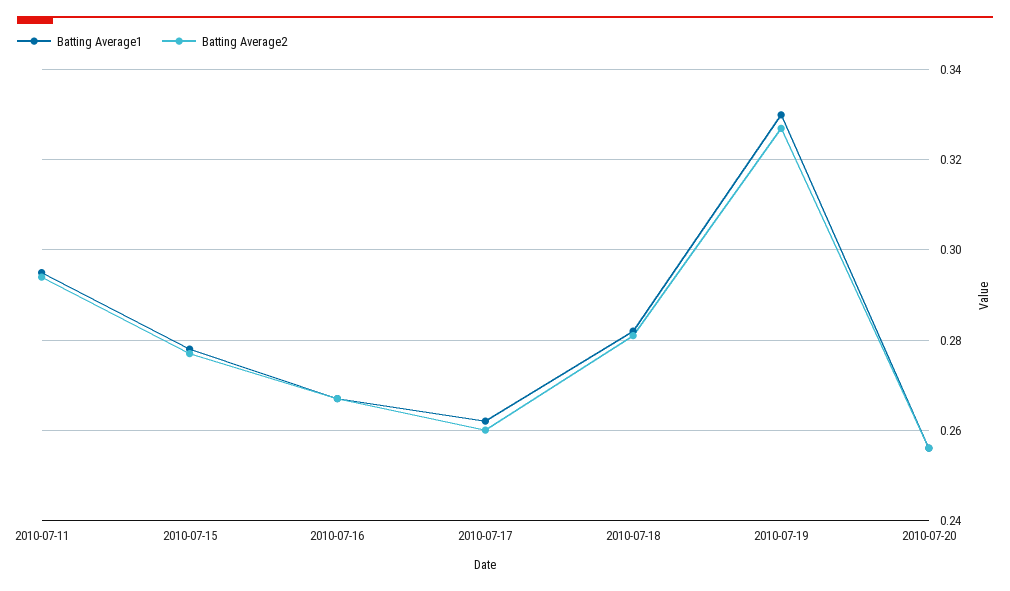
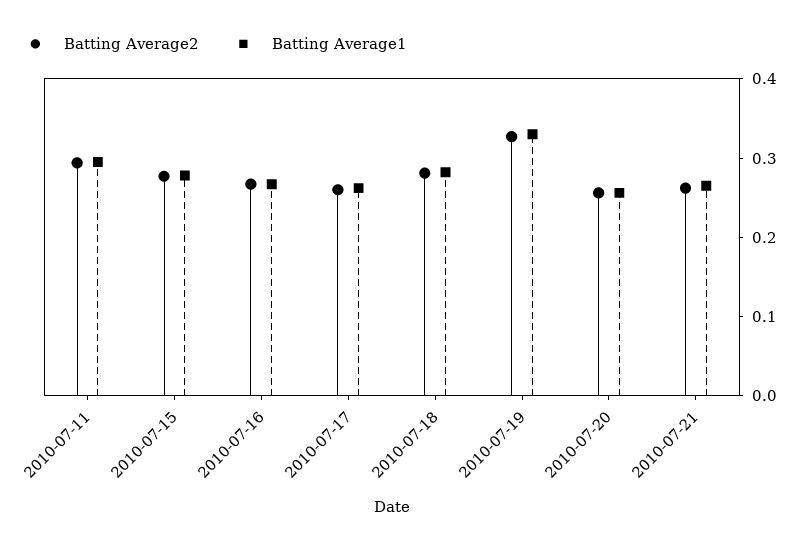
Batting Average2, 2010-07-21: none -> 0.26
Batting Average1, 2010-07-21: none -> 0.26

